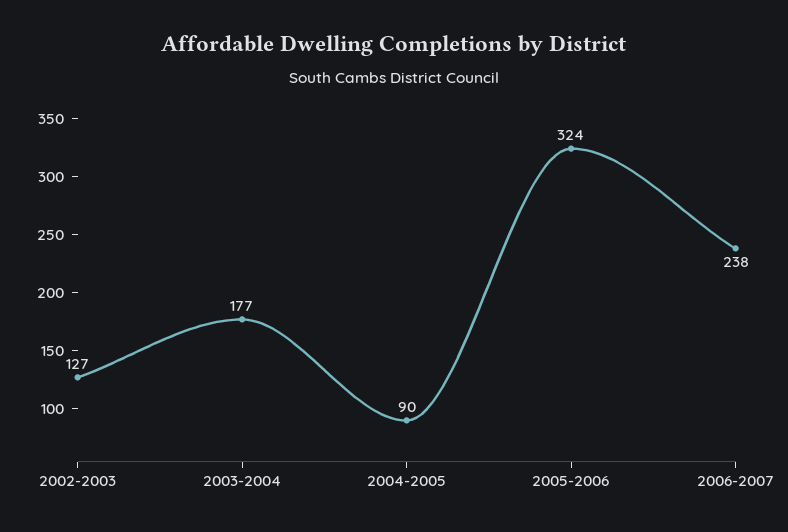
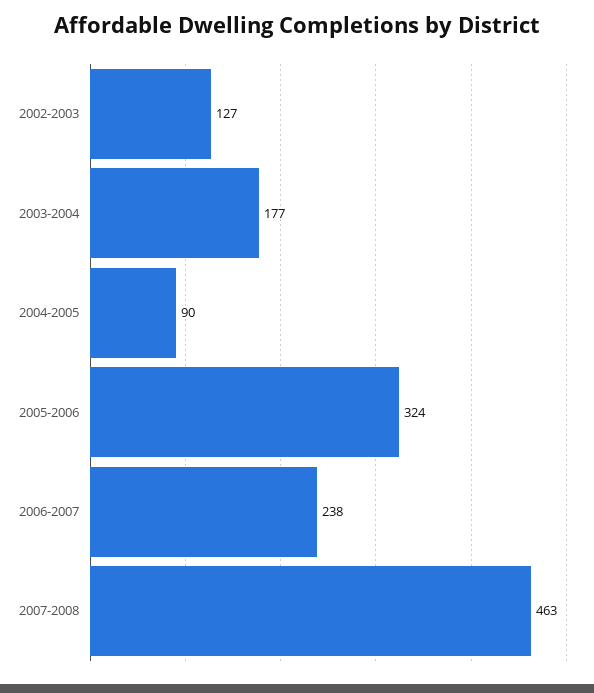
2007-2008: none -> 463

